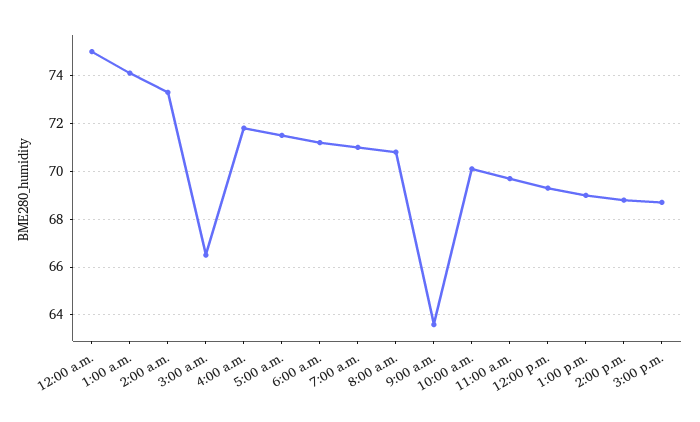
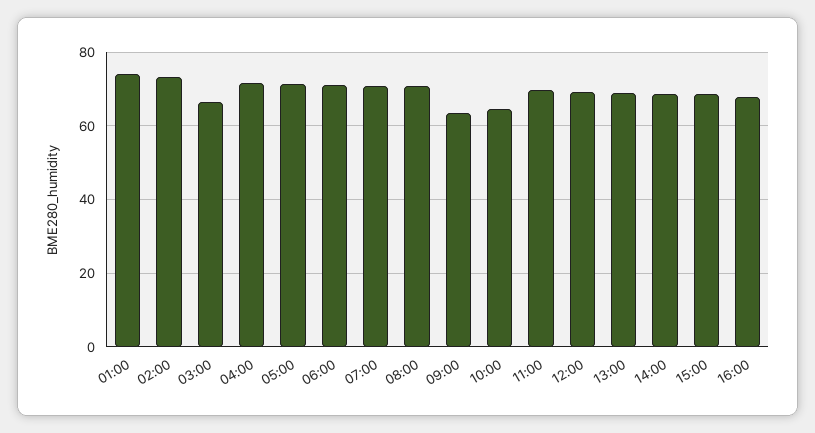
12:00 a.m.: 75 -> none
10:00 a.m.: 70 -> 64
16:00: none -> 68

